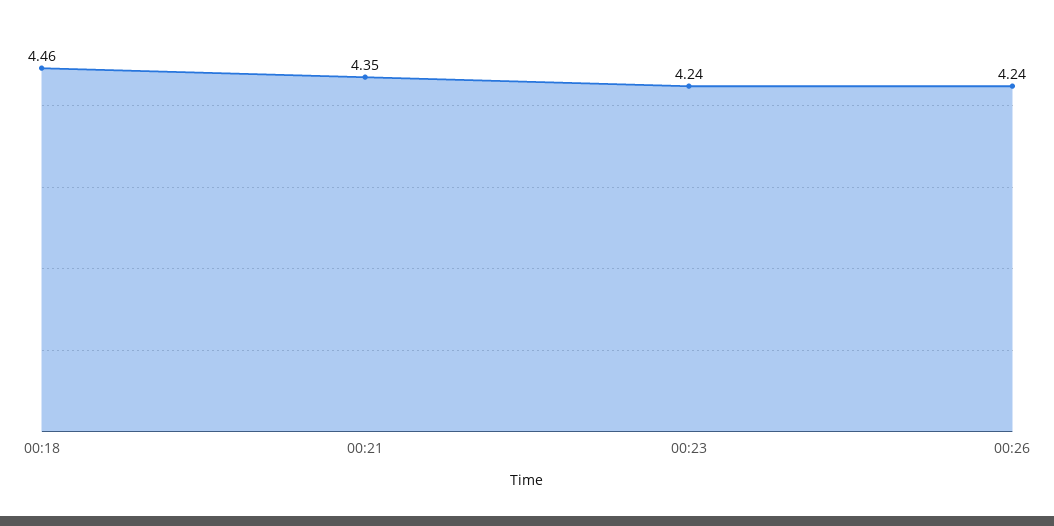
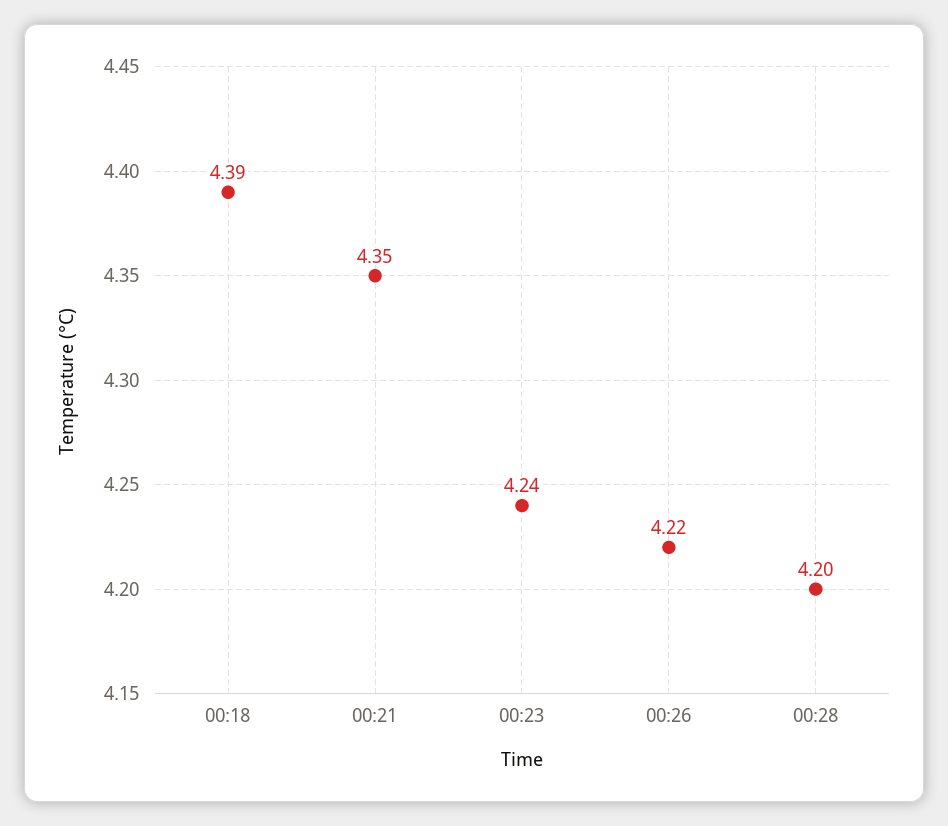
00:18: 4.46 -> 4.39
00:26: 4.24 -> 4.22
00:28: none -> 4.2

